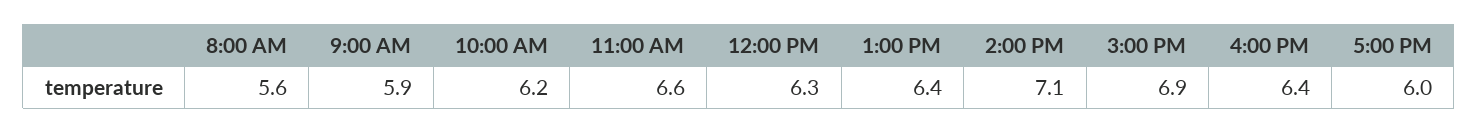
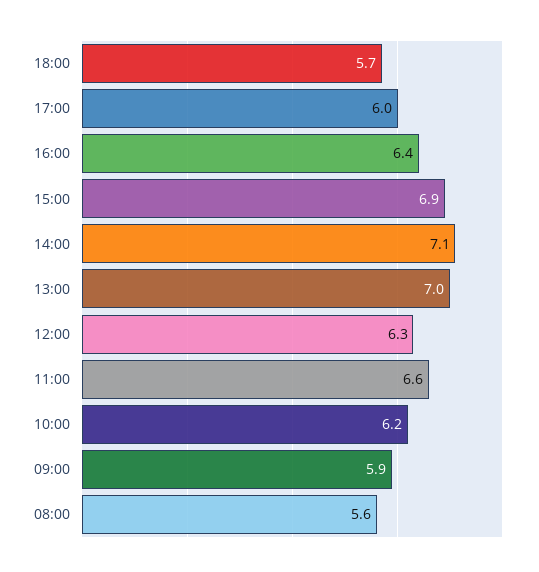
1:00 PM: 6.4 -> 7
18:00: none -> 5.7

